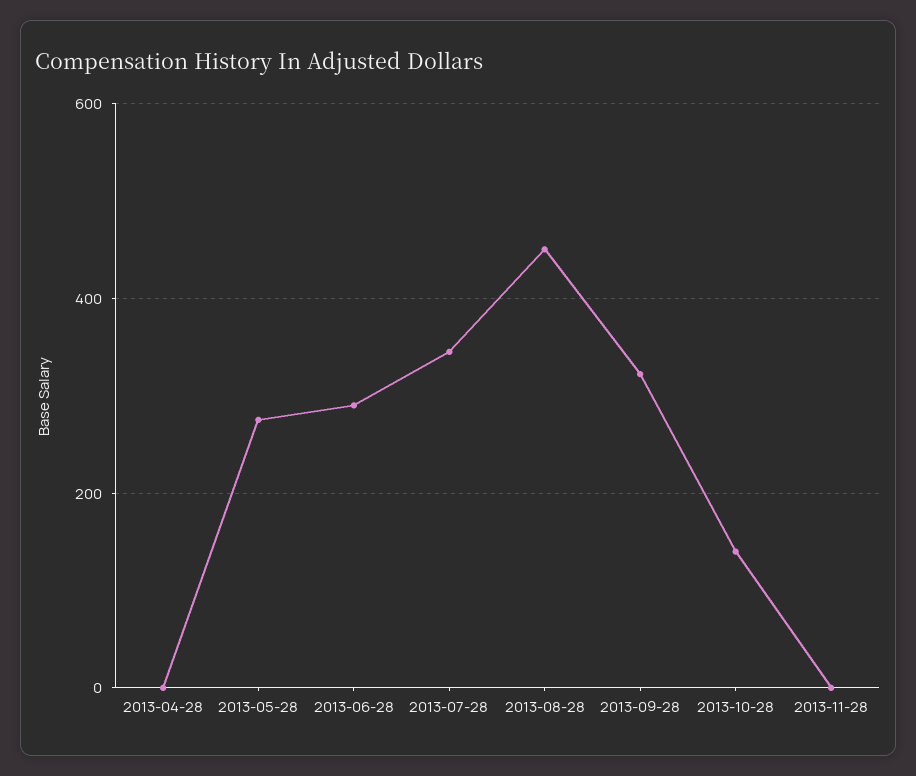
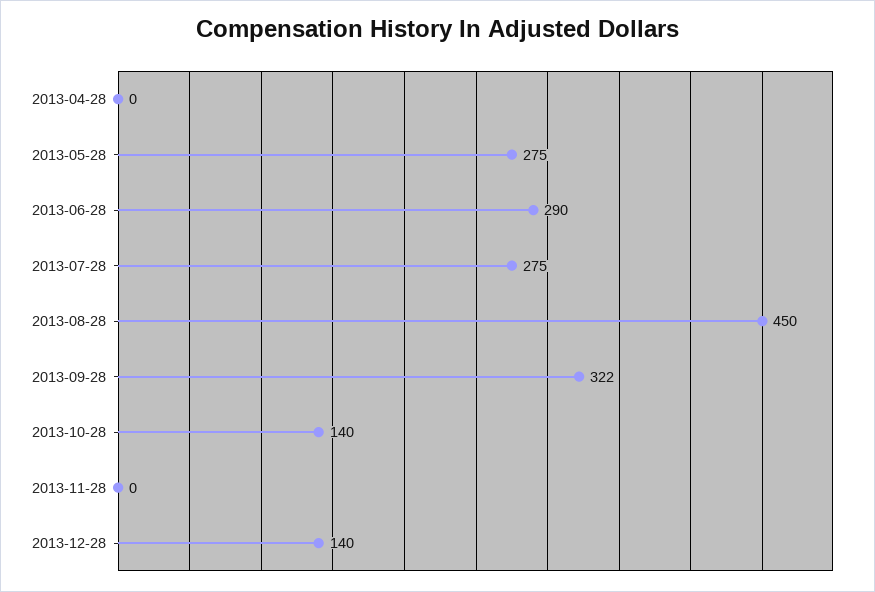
2013-07-28: 340 -> 275
2013-12-28: none -> 140

